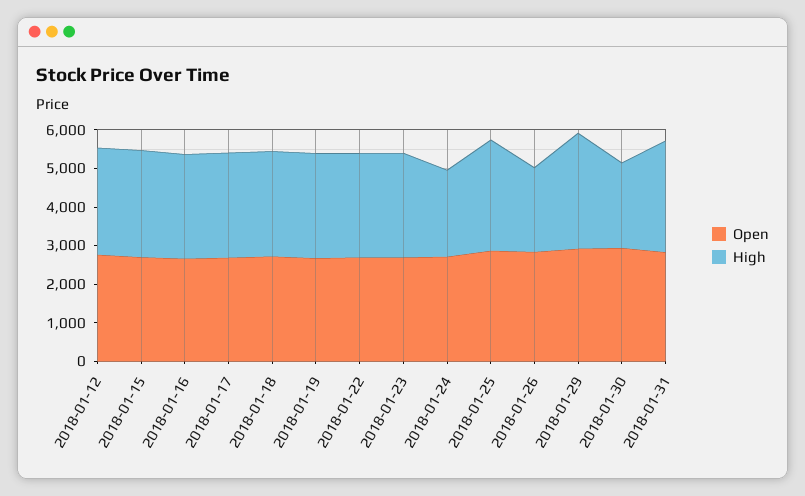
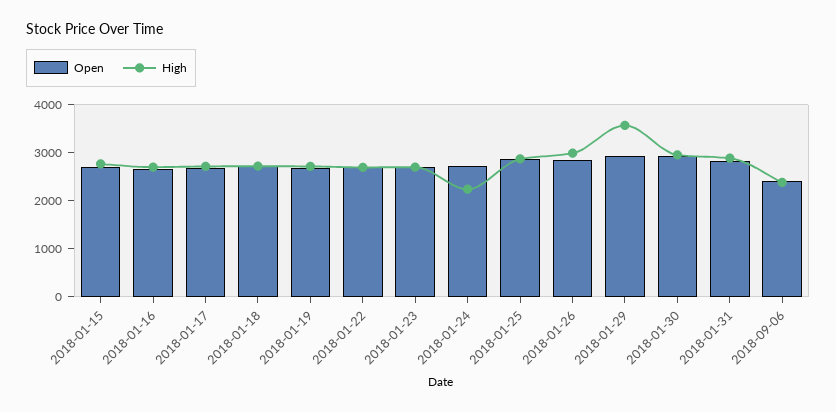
Open, 2018-01-12: 2750 -> none
High, 2018-01-12: 2750 -> none
High, 2018-01-26: 2250 -> 3000
High, 2018-01-29: 3000 -> 3600
High, 2018-01-30: 2250 -> 3000
Open, 2018-09-06: none -> 2400
High, 2018-09-06: none -> 2400

